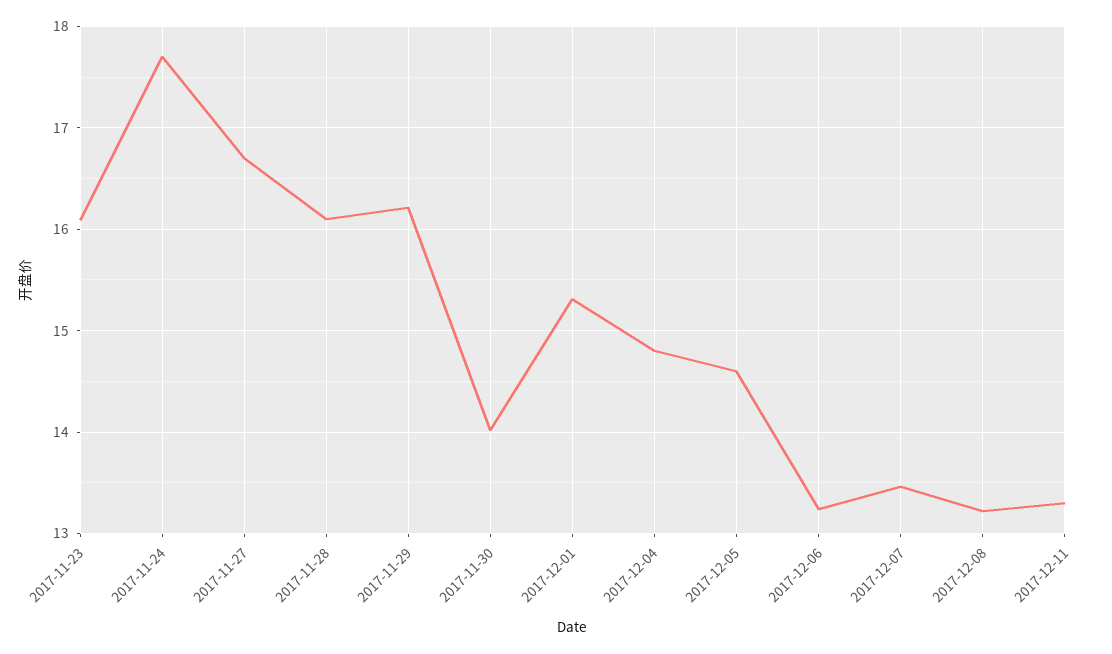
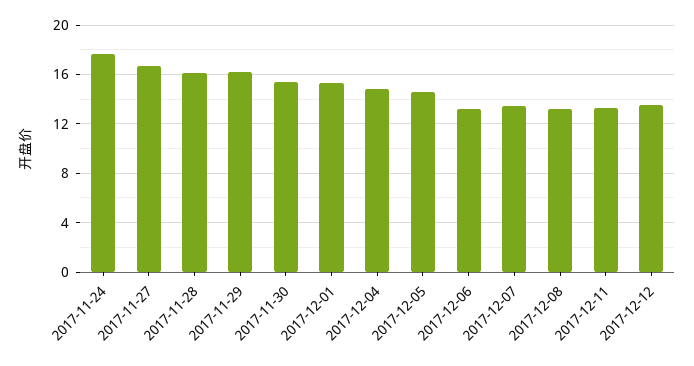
2017-11-23: 16.1 -> none
2017-11-30: 14 -> 15.5
2017-12-12: none -> 13.5

